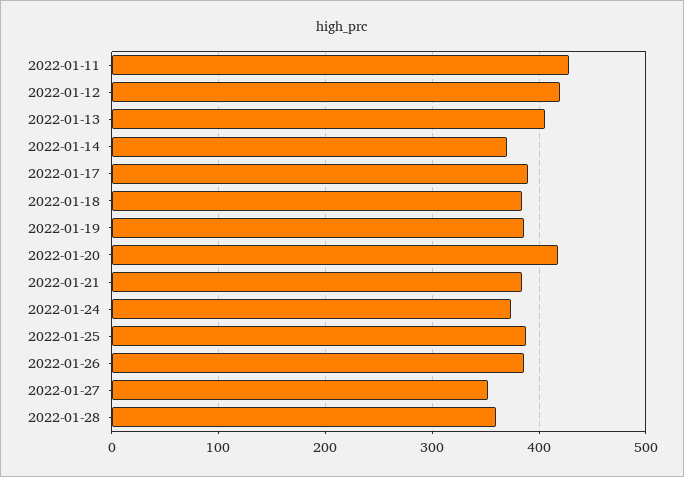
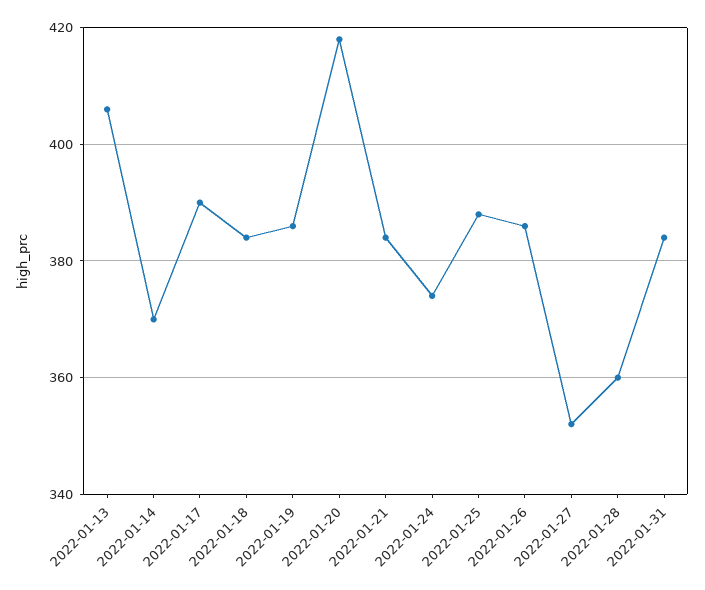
2022-01-11: 430 -> none
2022-01-12: 420 -> none
2022-01-31: none -> 385

